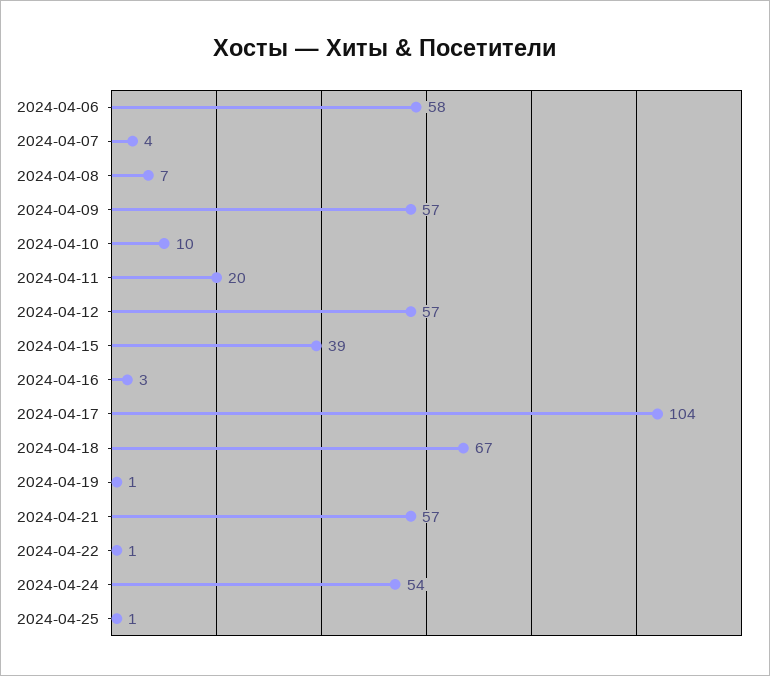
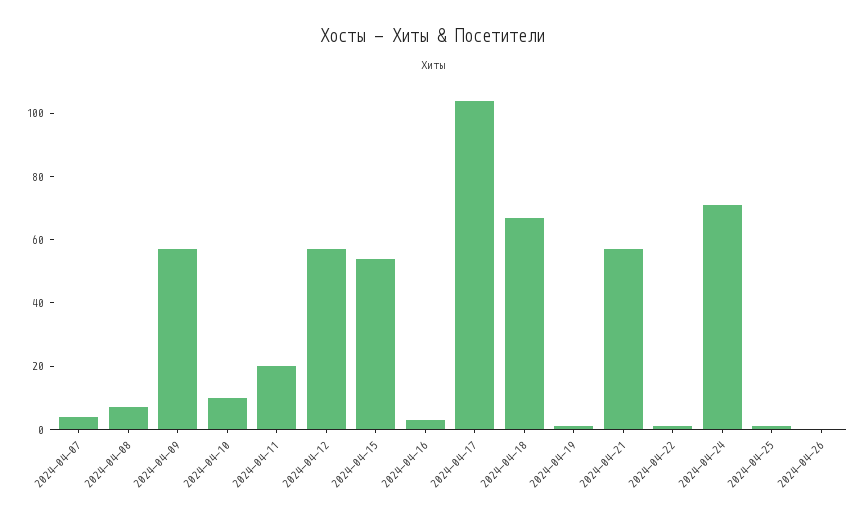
2024-04-06: 58 -> none
2024-04-15: 39 -> 55
2024-04-24: 54 -> 70
2024-04-26: none -> 0

